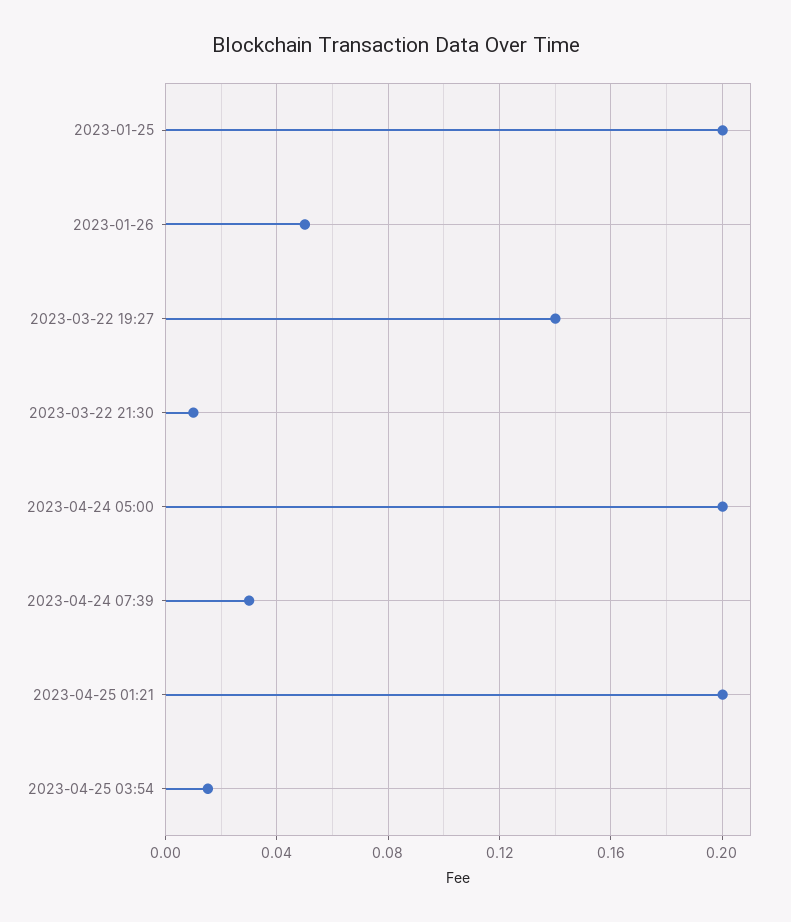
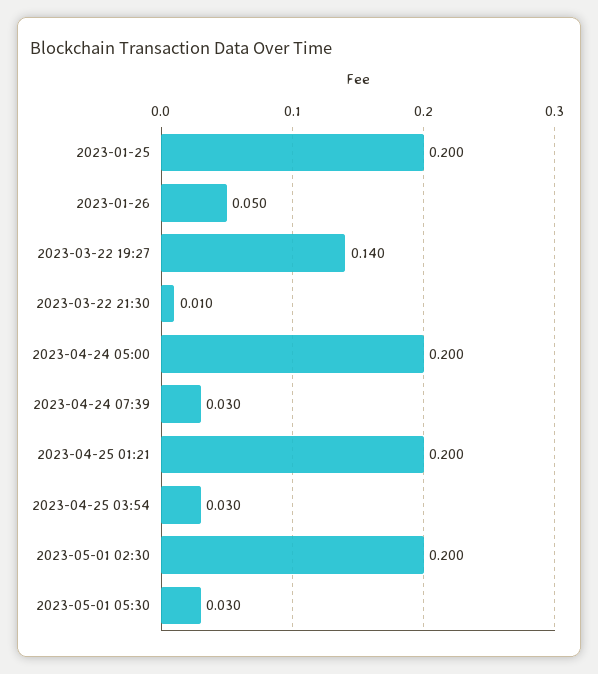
2023-04-25 03:54: 0.015 -> 0.03
2023-05-01 02:30: none -> 0.2
2023-05-01 05:30: none -> 0.03

